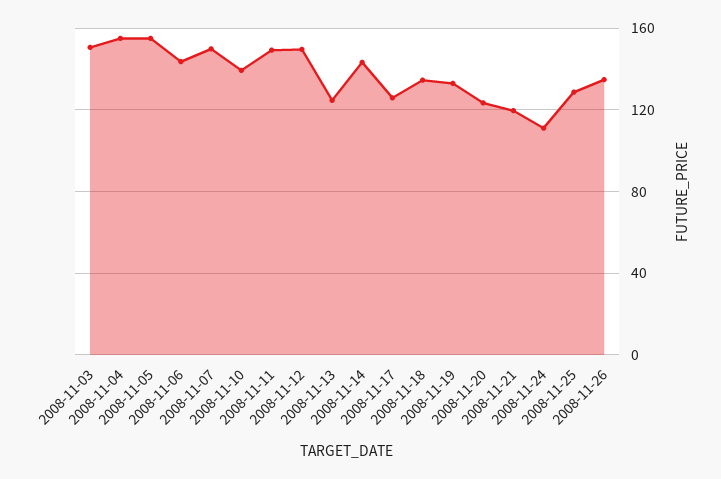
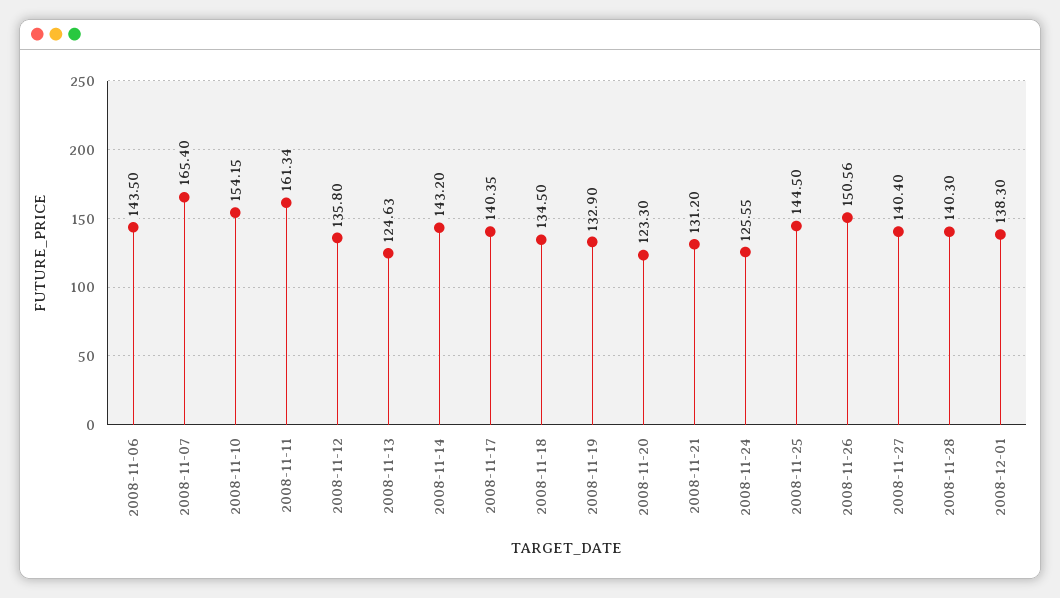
2008-11-03: 150 -> none
2008-11-04: 155 -> none
2008-11-05: 155 -> none
2008-11-07: 150 -> 165.4
2008-11-10: 140 -> 154.15
2008-11-11: 150 -> 161.34
2008-11-12: 150 -> 135.8
2008-11-17: 125 -> 140.35
2008-11-21: 120 -> 131.2
2008-11-24: 110 -> 125.55
2008-11-25: 130 -> 144.5
2008-11-26: 135 -> 150.56
2008-11-27: none -> 140.4
2008-11-28: none -> 140.3
2008-12-01: none -> 138.3

